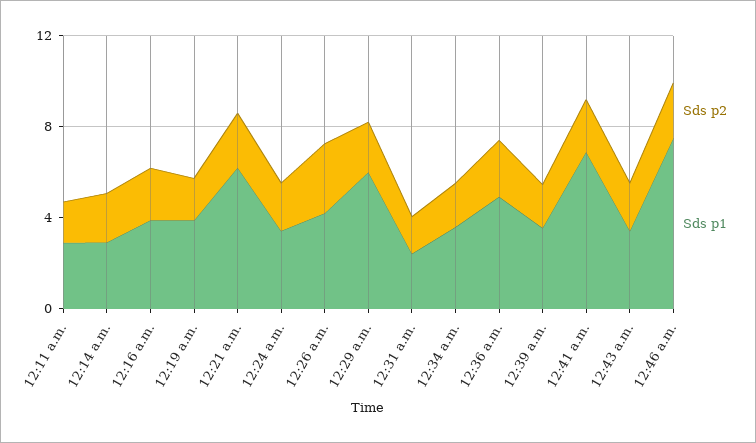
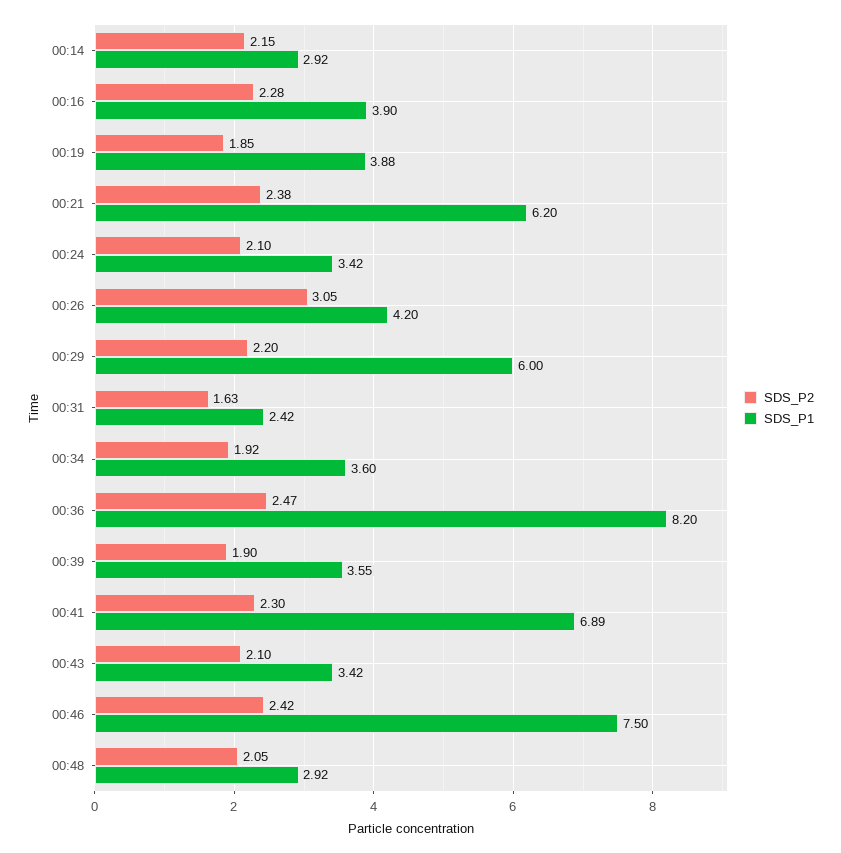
Sds p2, 12:11 a.m.: 2 -> none
Sds p1, 12:11 a.m.: 3 -> none
Sds p1, 12:36 a.m.: 5 -> 8.2
Sds p2, 00:48: none -> 2.05
Sds p1, 00:48: none -> 2.92

